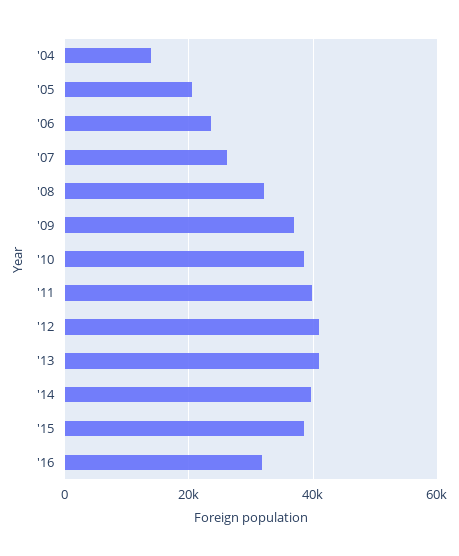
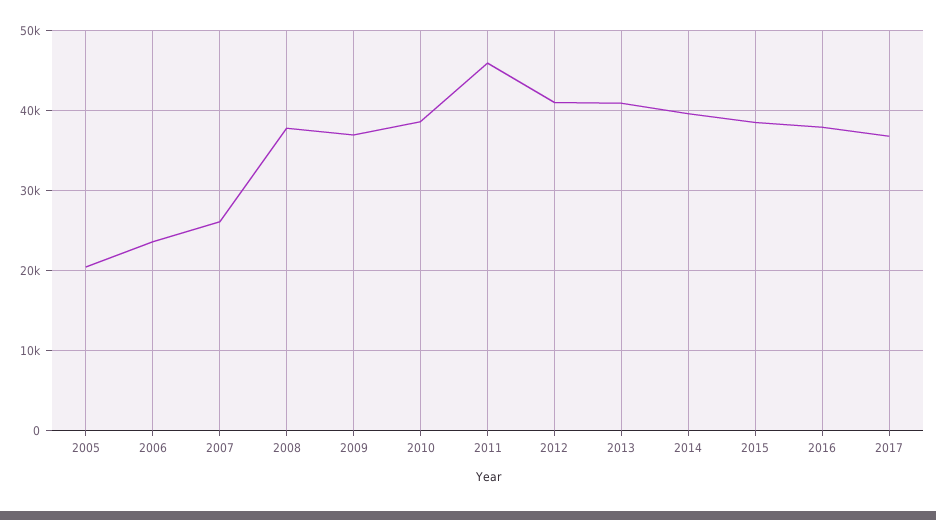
'04: 14000 -> none
'08: 32000 -> 38000
'11: 40000 -> 46000
'16: 32000 -> 38000
2017: none -> 37000

